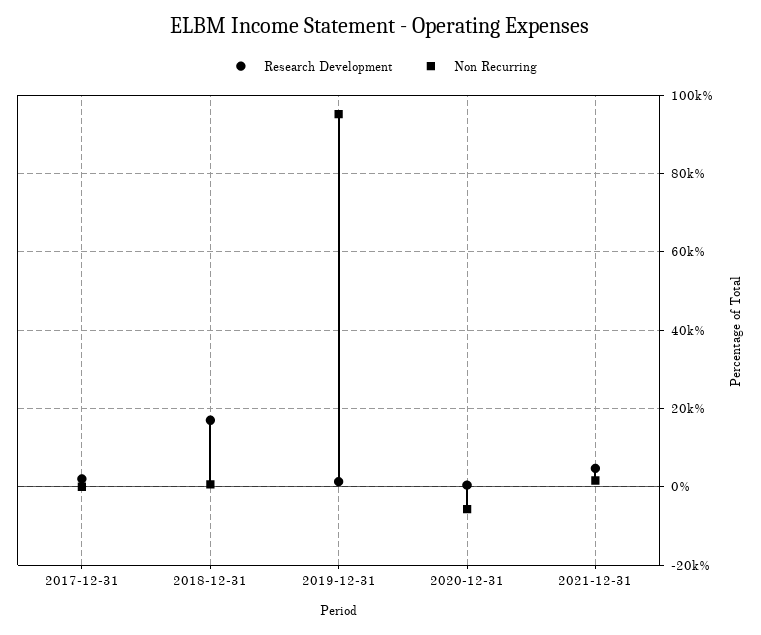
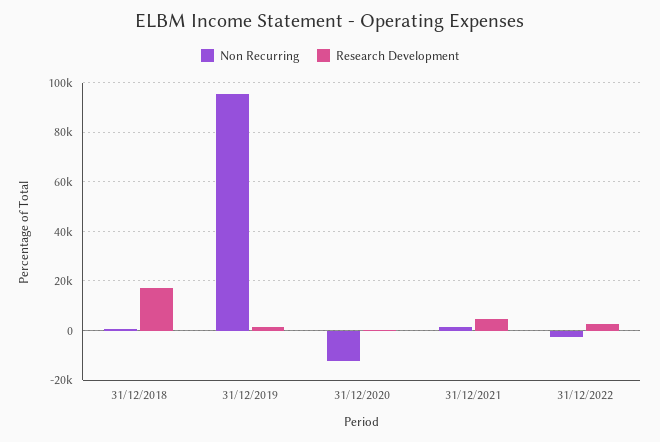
Research Development, 2017-12-31: 2000 -> none
Non Recurring, 2017-12-31: 0 -> none
Non Recurring, 2020-12-31: -6000 -> -12500
Non Recurring, 31/12/2022: none -> -2500
Research Development, 31/12/2022: none -> 2500

